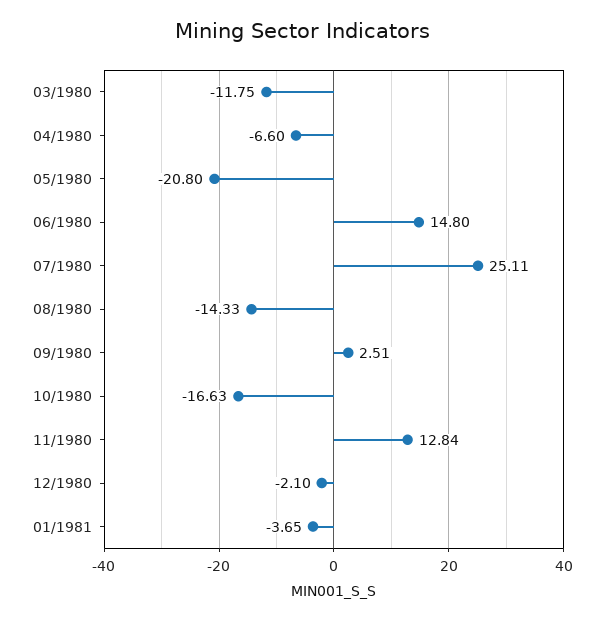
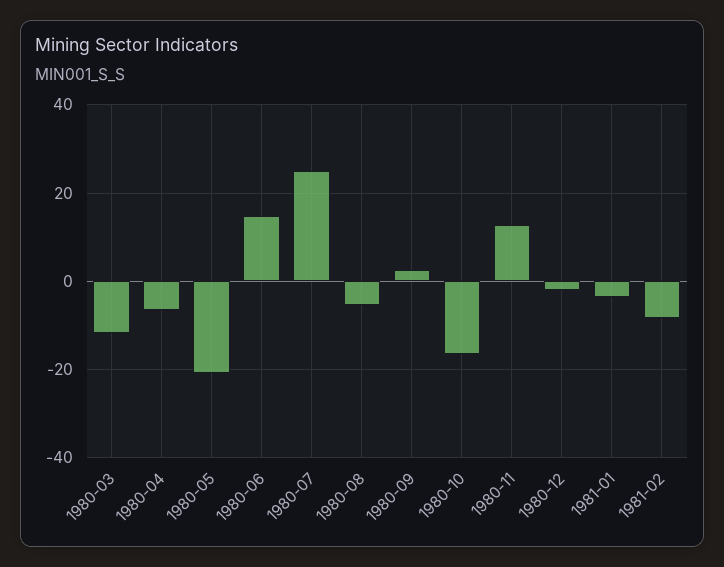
08/1980: -14.33 -> -6
1981-02: none -> -8

